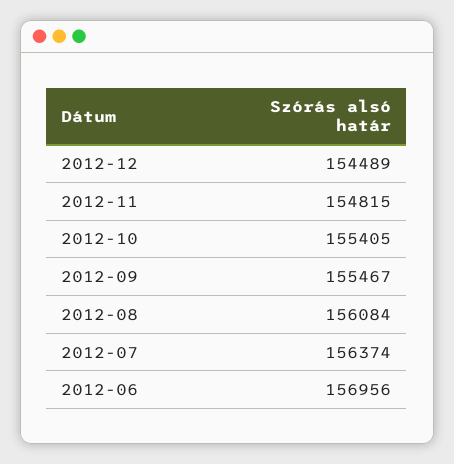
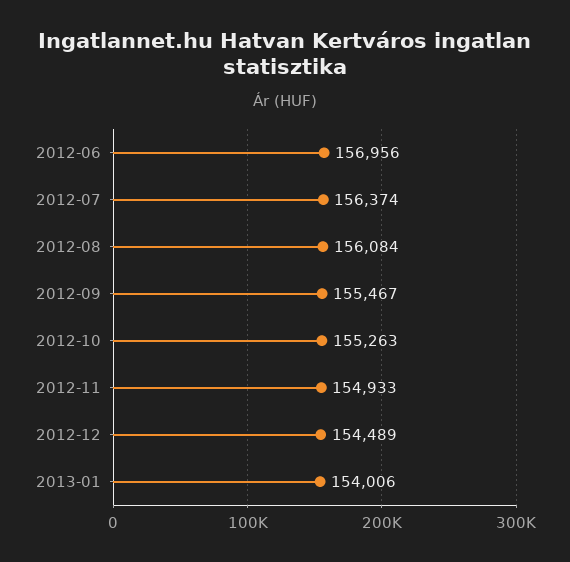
2012-11: 154815 -> 154933
2012-10: 155405 -> 155263
2013-01: none -> 154006

